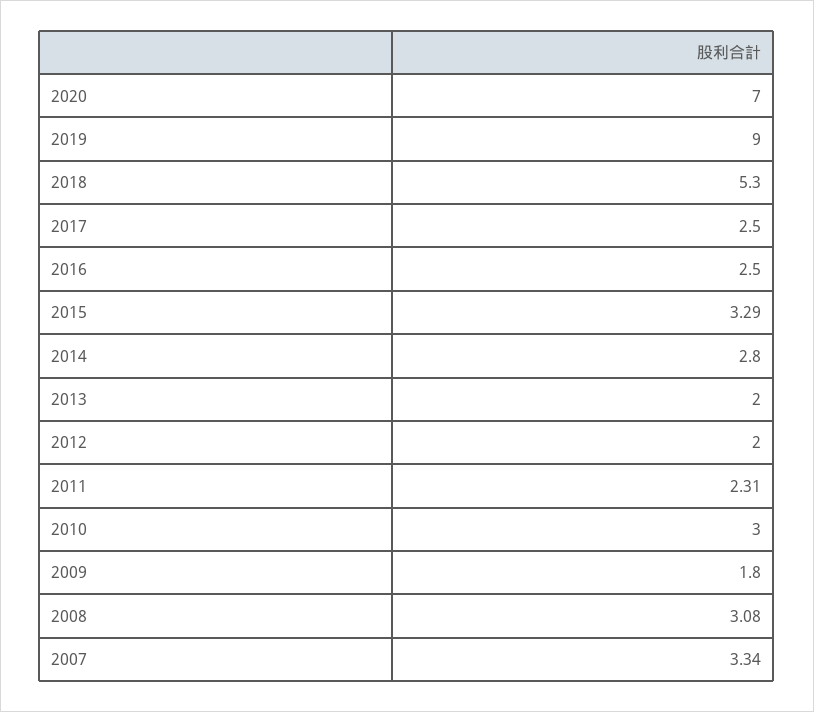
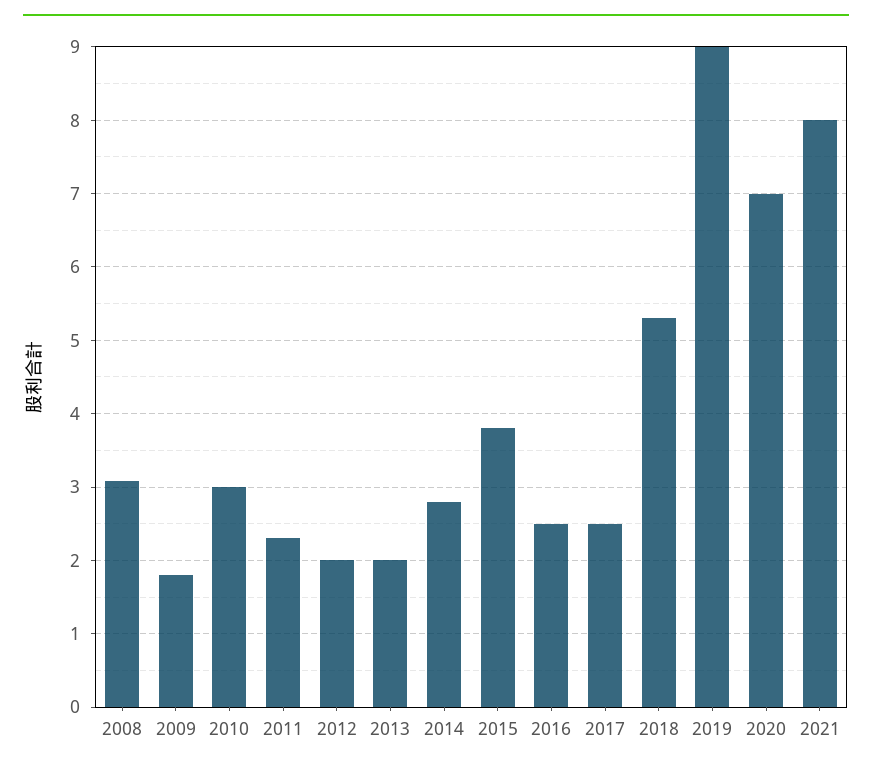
2015: 3.29 -> 3.8
2007: 3.34 -> none
2021: none -> 8

